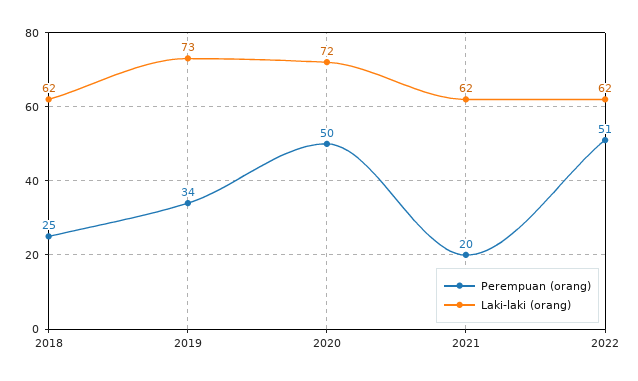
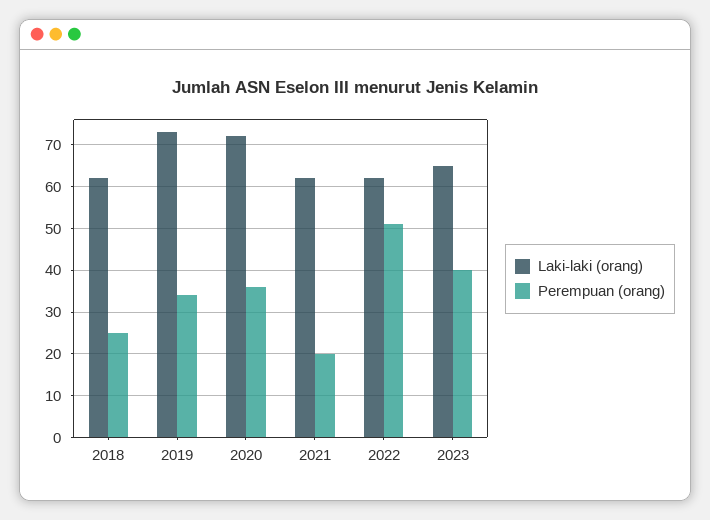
Perempuan (orang), 2020: 50 -> 35
Laki-laki (orang), 2023: none -> 65
Perempuan (orang), 2023: none -> 40

